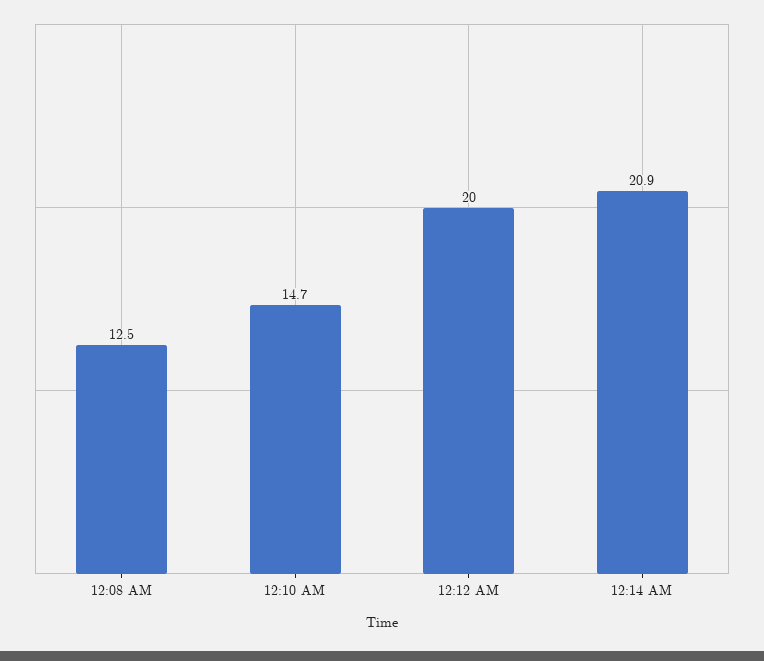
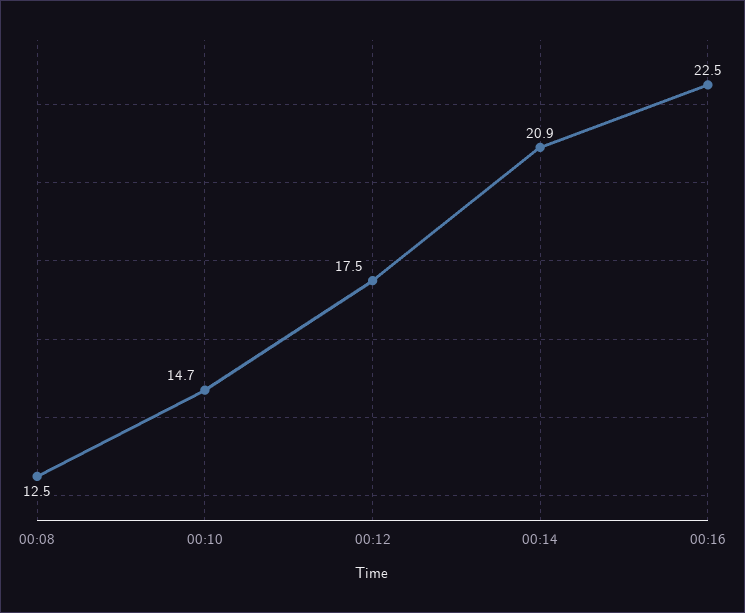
12:12 AM: 20 -> 17.5
00:16: none -> 22.5

